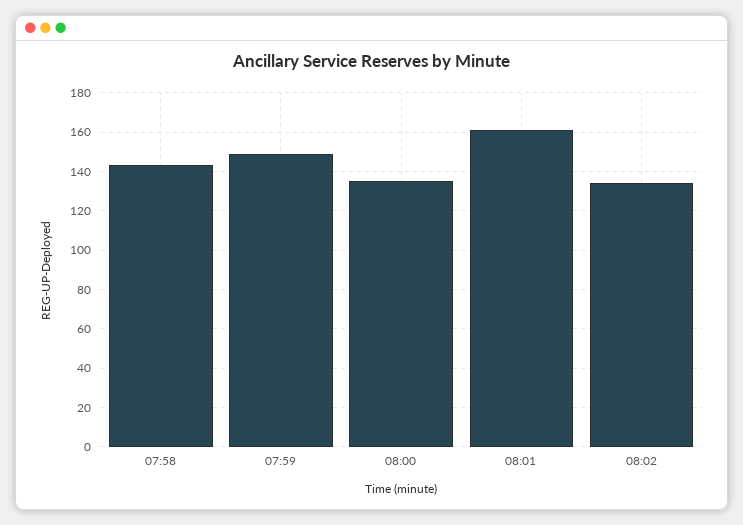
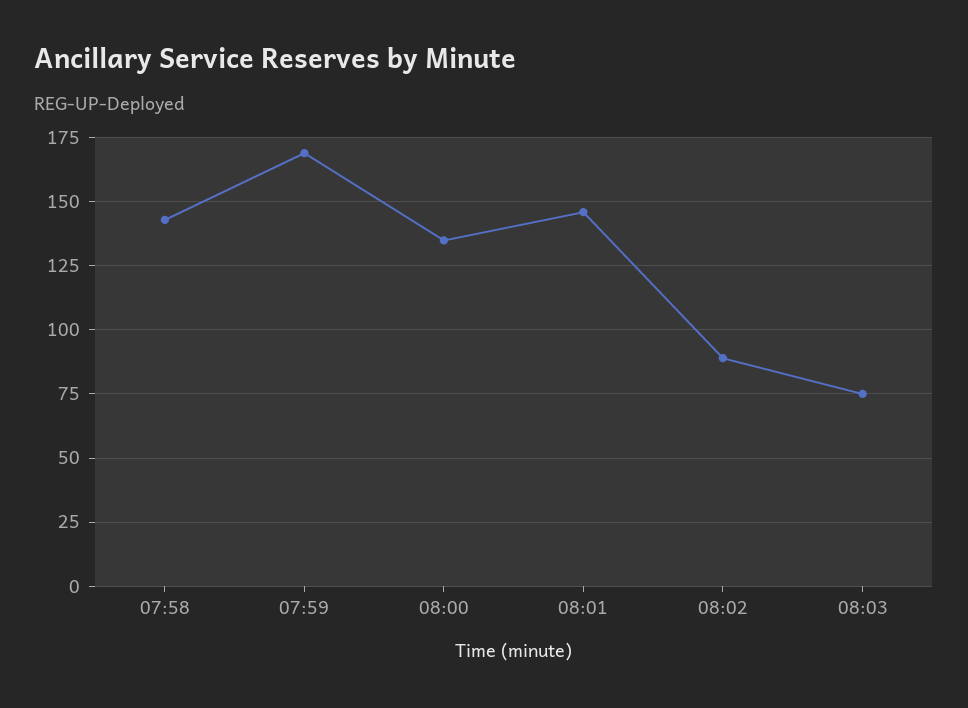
07:59: 150 -> 170
08:01: 160 -> 145
08:02: 135 -> 90
08:03: none -> 75

